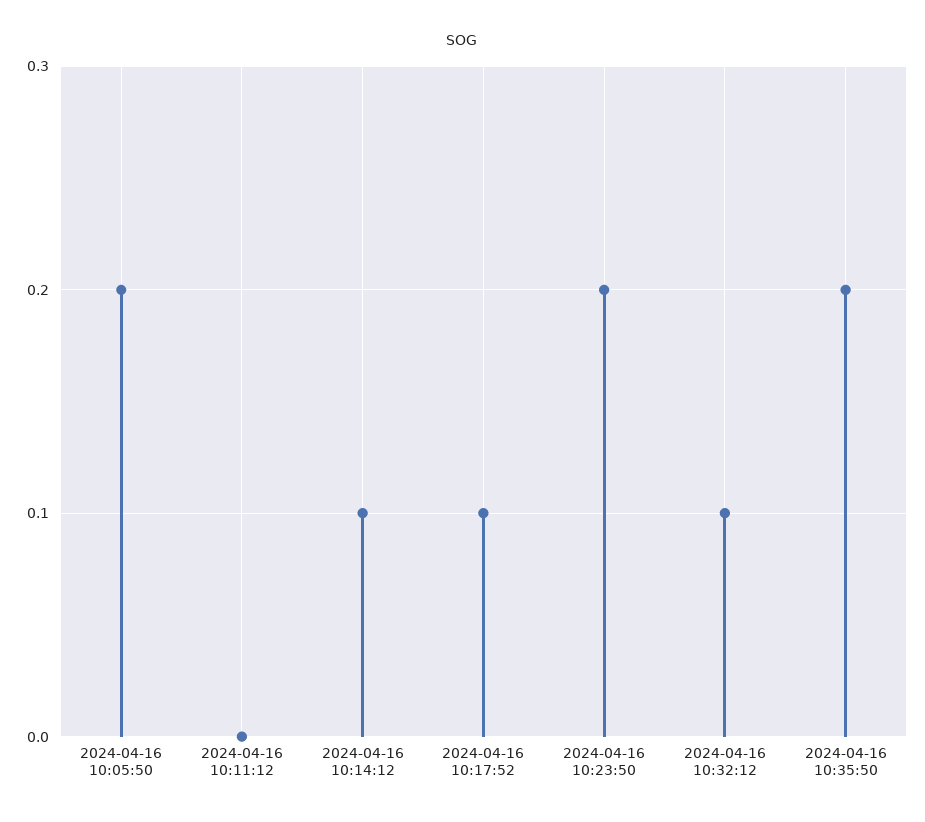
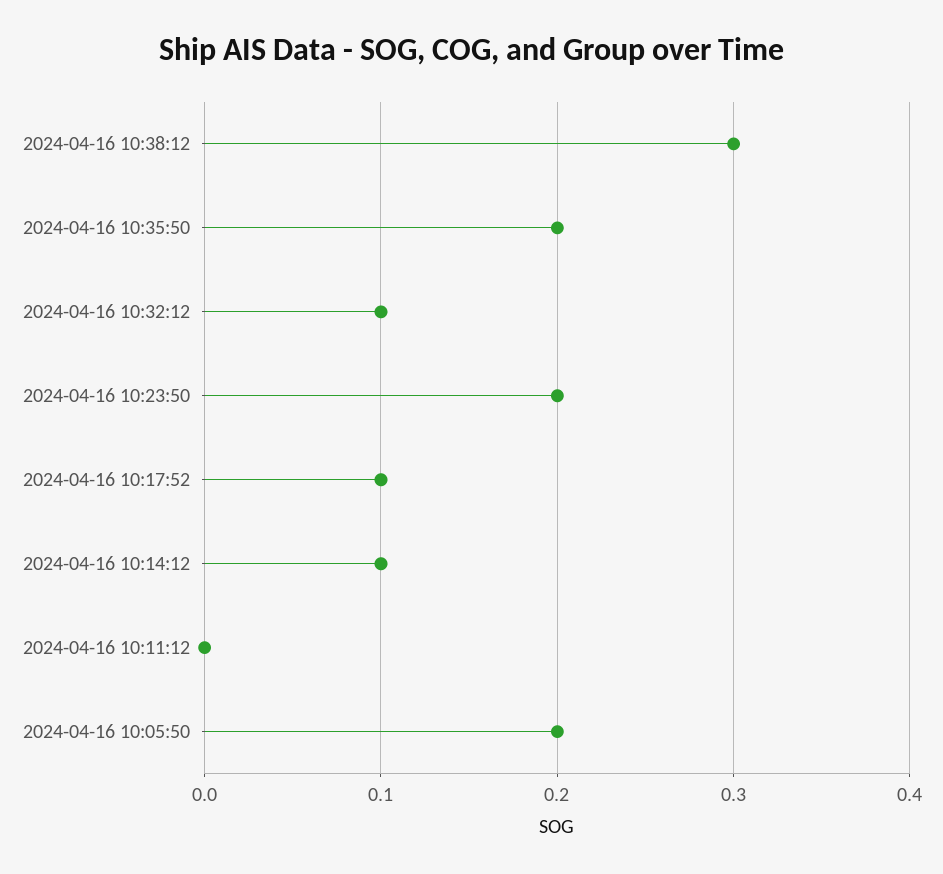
2024-04-16 10:38:12: none -> 0.3

